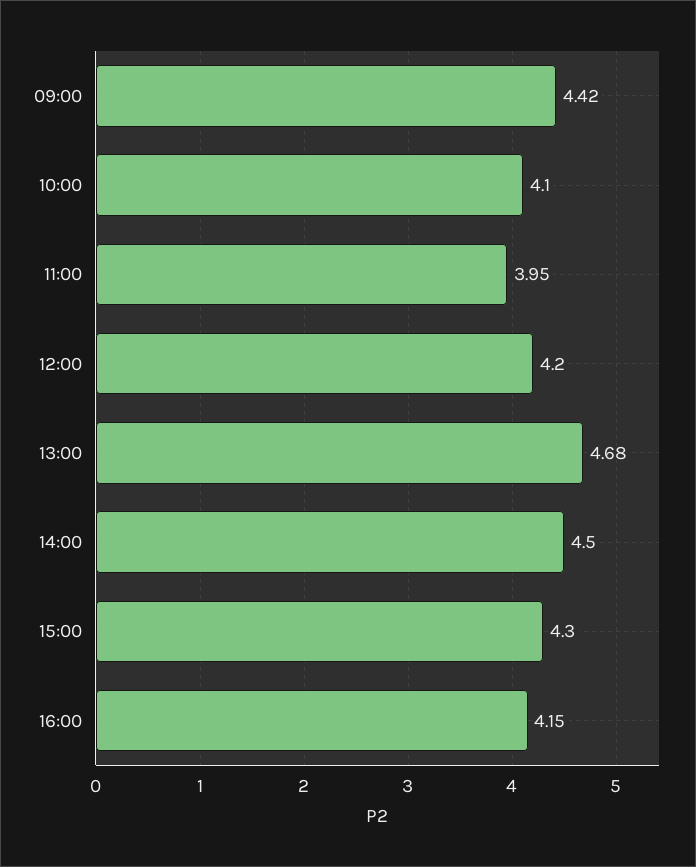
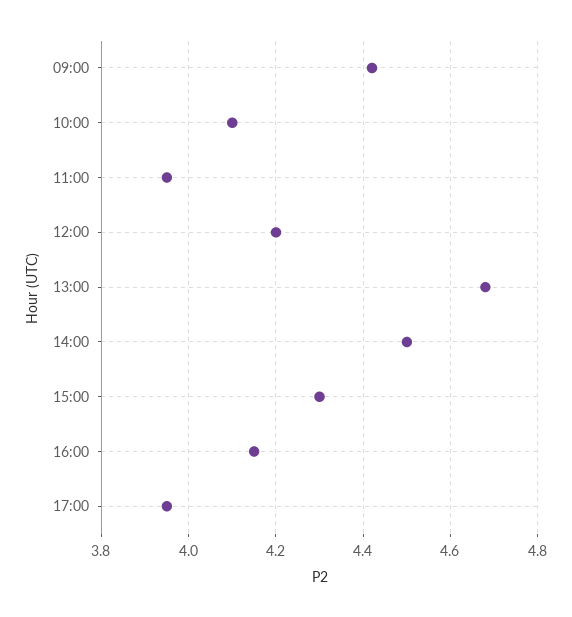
17:00: none -> 3.95

